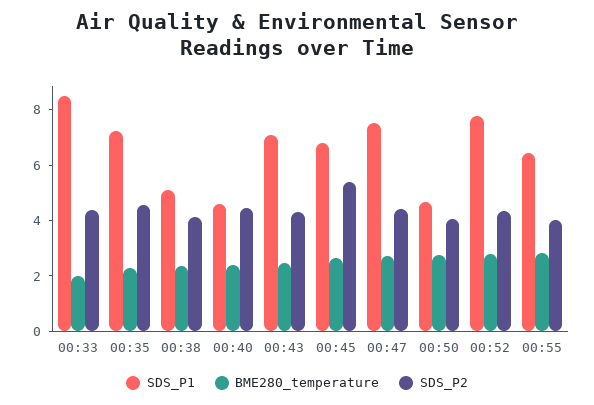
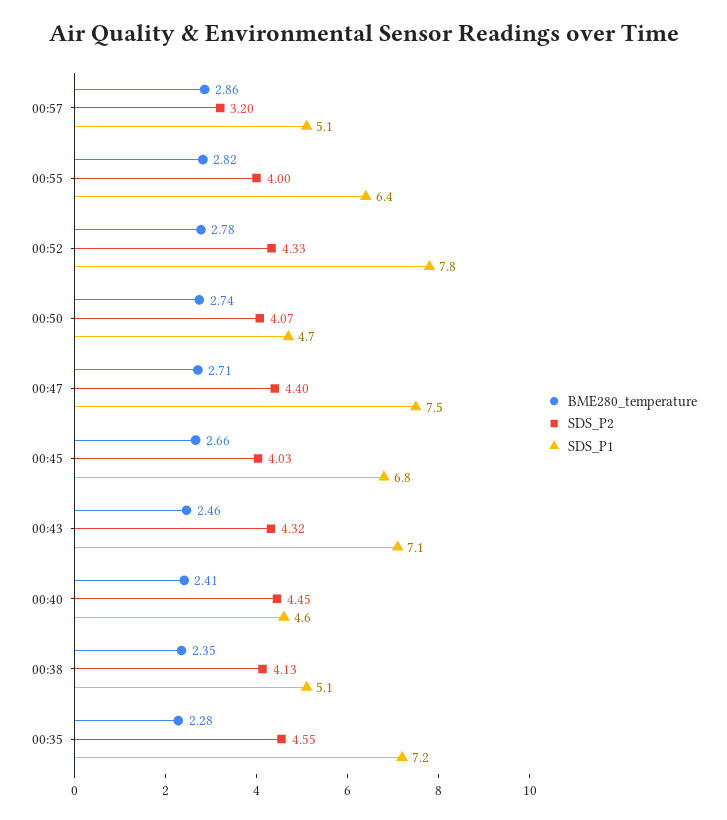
SDS_P1, 00:33: 8.5 -> none
BME280_temperature, 00:33: 2 -> none
SDS_P2, 00:33: 4.5 -> none
SDS_P2, 00:45: 5.5 -> 4.03
BME280_temperature, 00:57: none -> 2.86
SDS_P2, 00:57: none -> 3.2
SDS_P1, 00:57: none -> 5.1

